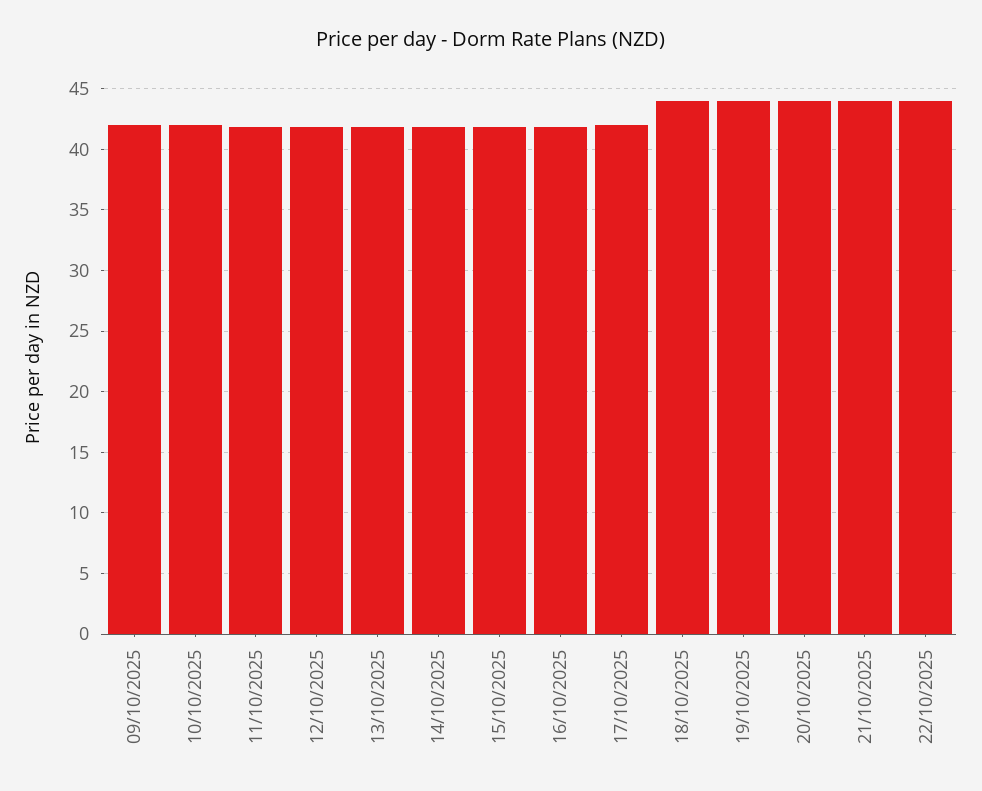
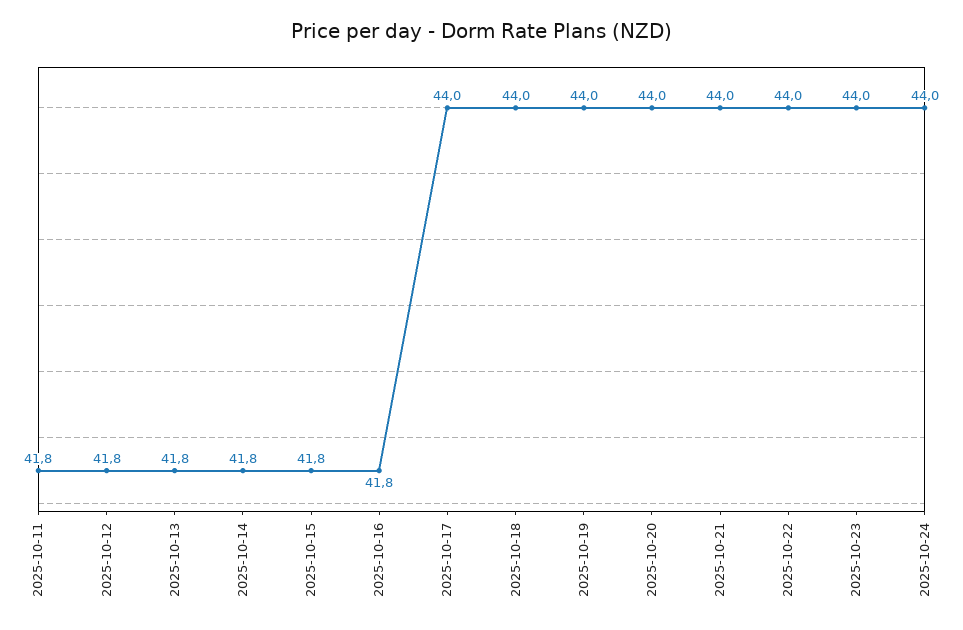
09/10/2025: 42 -> none
10/10/2025: 42 -> none
17/10/2025: 42 -> 44
2025-10-23: none -> 44
2025-10-24: none -> 44

